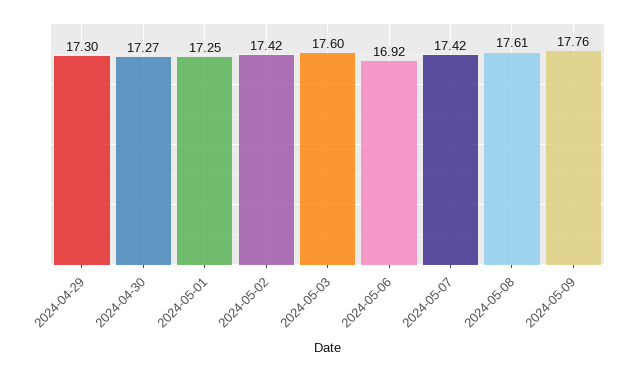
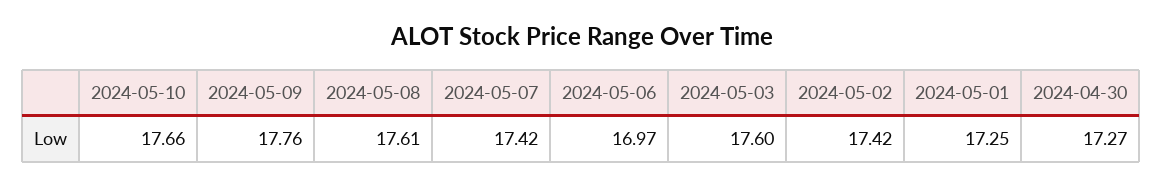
2024-04-29: 17.3 -> none
2024-05-06: 16.92 -> 16.97
2024-05-10: none -> 17.66

